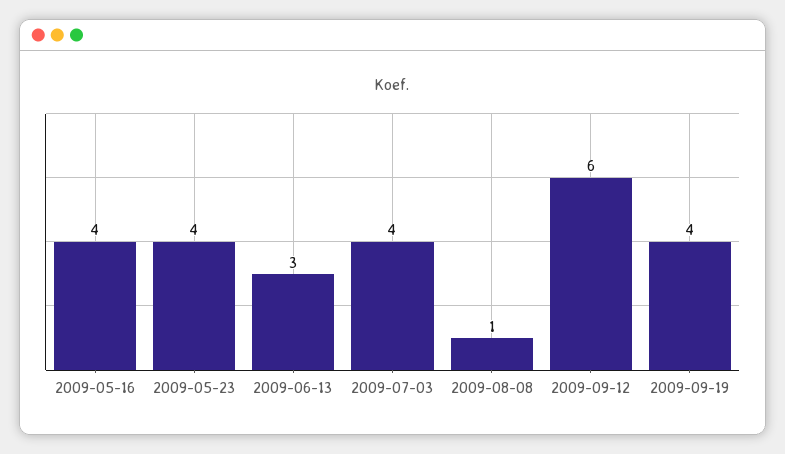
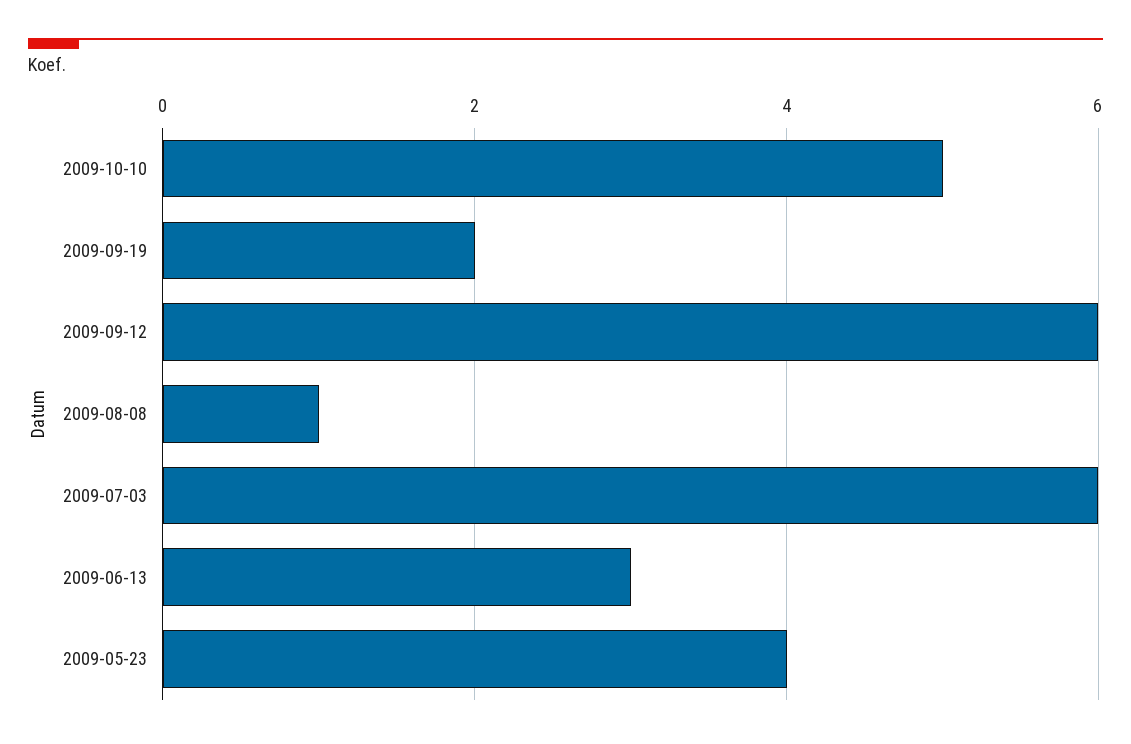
2009-05-16: 4 -> none
2009-07-03: 4 -> 6
2009-09-19: 4 -> 2
2009-10-10: none -> 5

